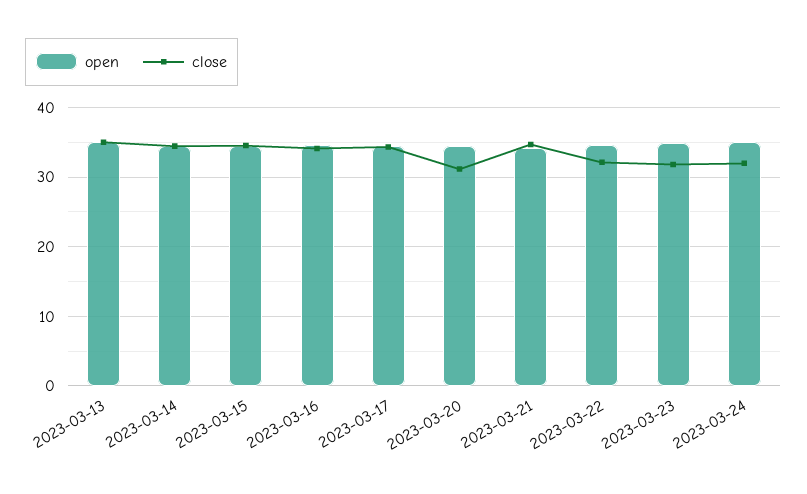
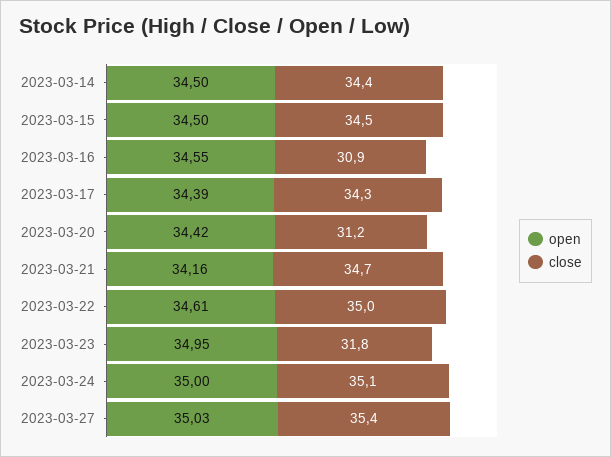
open, 2023-03-13: 35 -> none
close, 2023-03-13: 35 -> none
close, 2023-03-16: 34 -> 30.9
close, 2023-03-22: 32 -> 35
close, 2023-03-24: 32 -> 35.1
open, 2023-03-27: none -> 35.03
close, 2023-03-27: none -> 35.4

